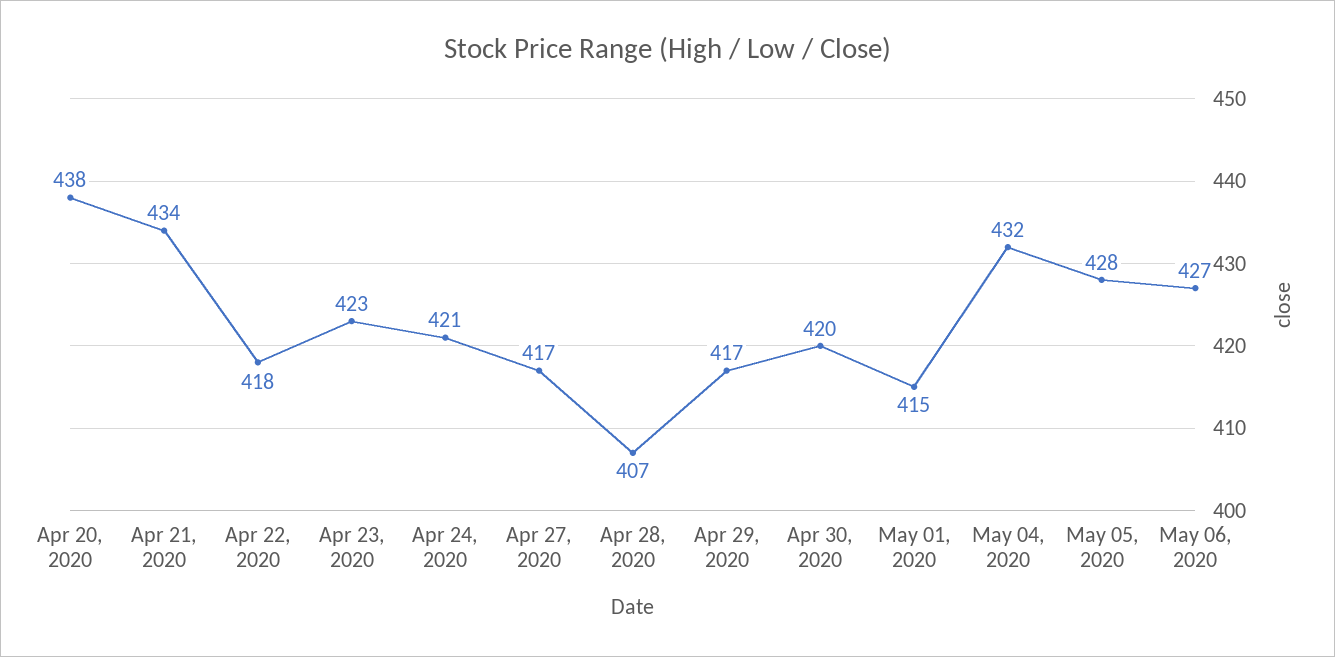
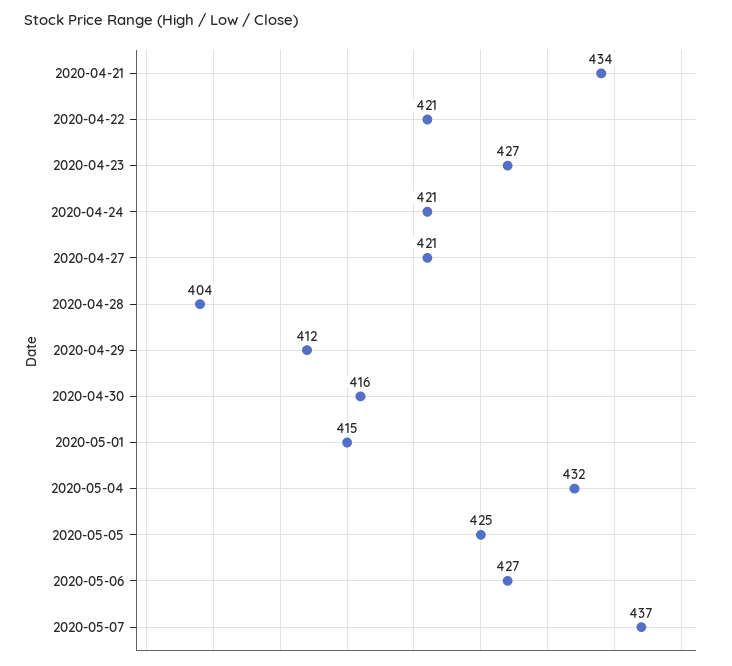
Apr 20, 2020: 438 -> none
Apr 22, 2020: 418 -> 421
Apr 23, 2020: 423 -> 427
Apr 27, 2020: 417 -> 421
Apr 28, 2020: 407 -> 404
Apr 29, 2020: 417 -> 412
Apr 30, 2020: 420 -> 416
May 05, 2020: 428 -> 425
2020-05-07: none -> 437

